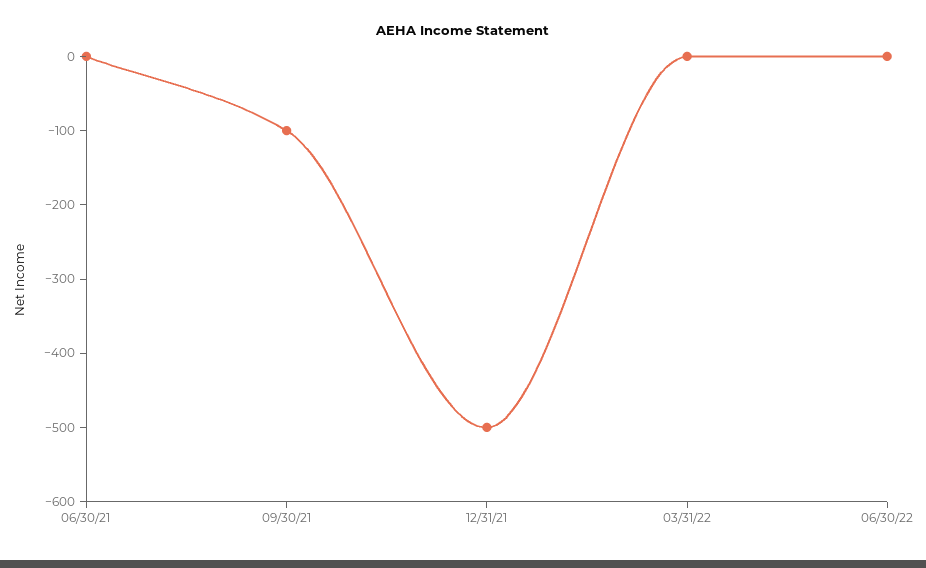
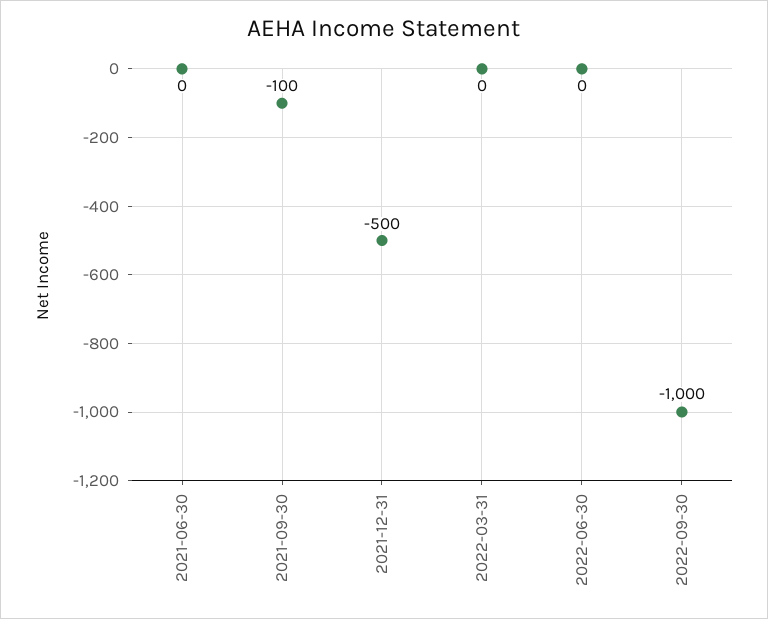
2022-09-30: none -> -1000

